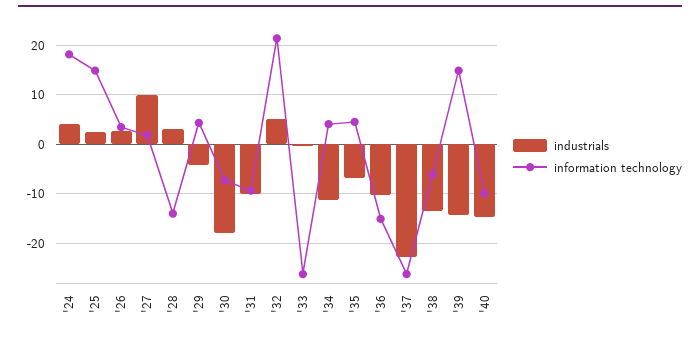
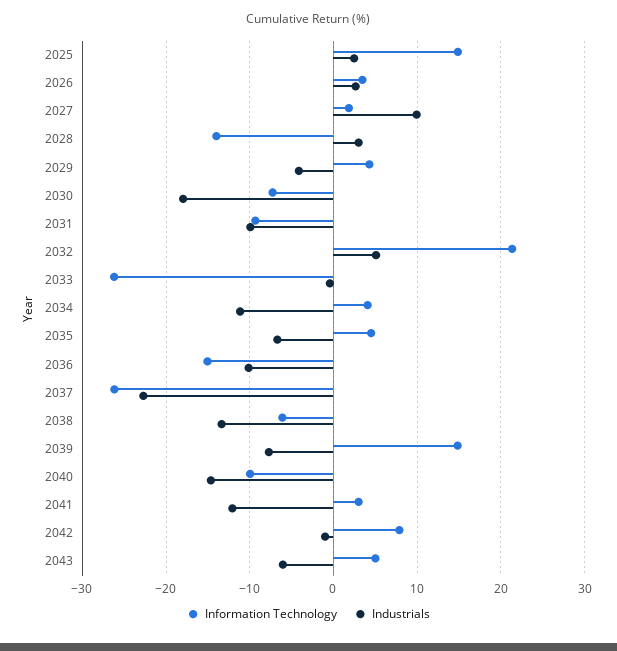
industrials, '24: 4 -> none
information technology, '24: 18 -> none
industrials, '39: -14 -> -8
information technology, 2041: none -> 3
industrials, 2041: none -> -12
information technology, 2042: none -> 8
industrials, 2042: none -> -1
information technology, 2043: none -> 5
industrials, 2043: none -> -6

